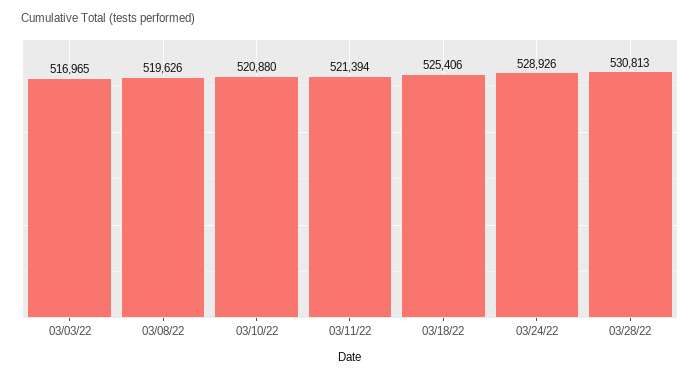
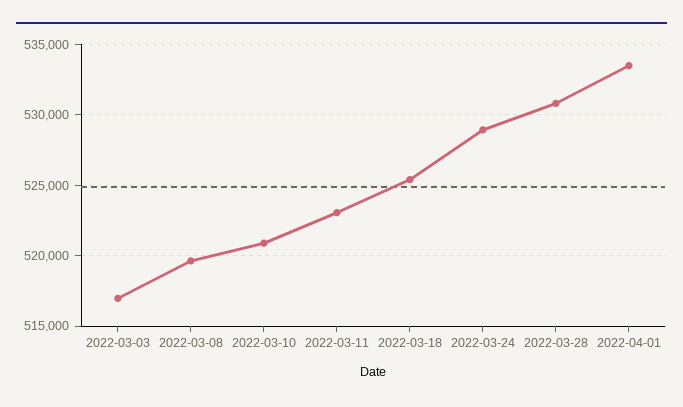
03/11/22: 521394 -> 523000
2022-04-01: none -> 533500

